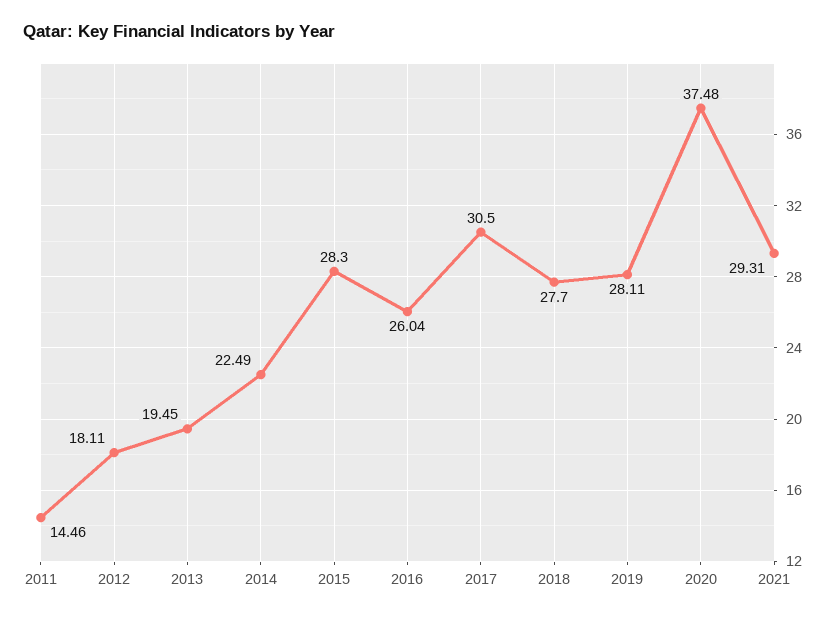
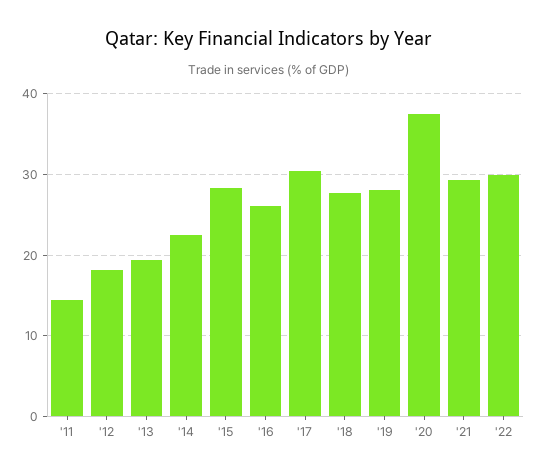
'22: none -> 30

